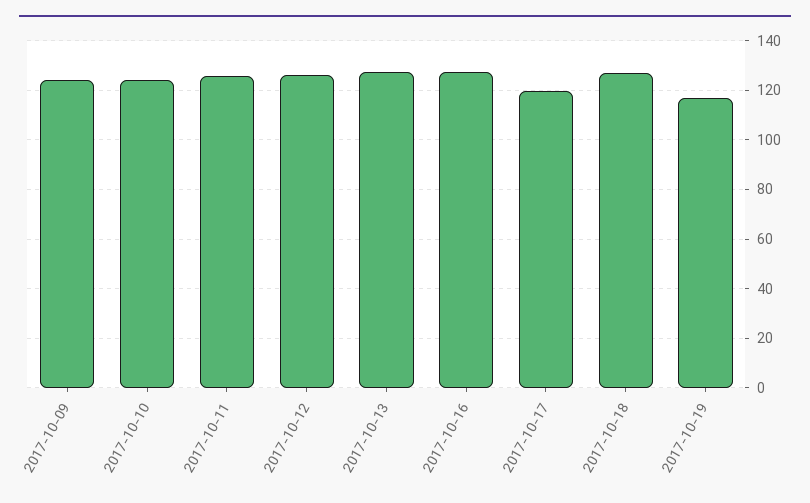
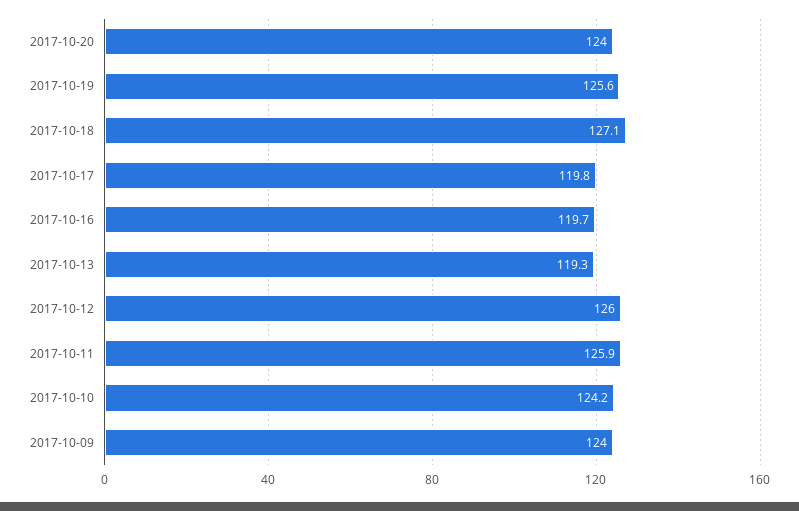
2017-10-13: 127.5 -> 119.3
2017-10-16: 127.5 -> 119.7
2017-10-19: 117.5 -> 125.6
2017-10-20: none -> 124

